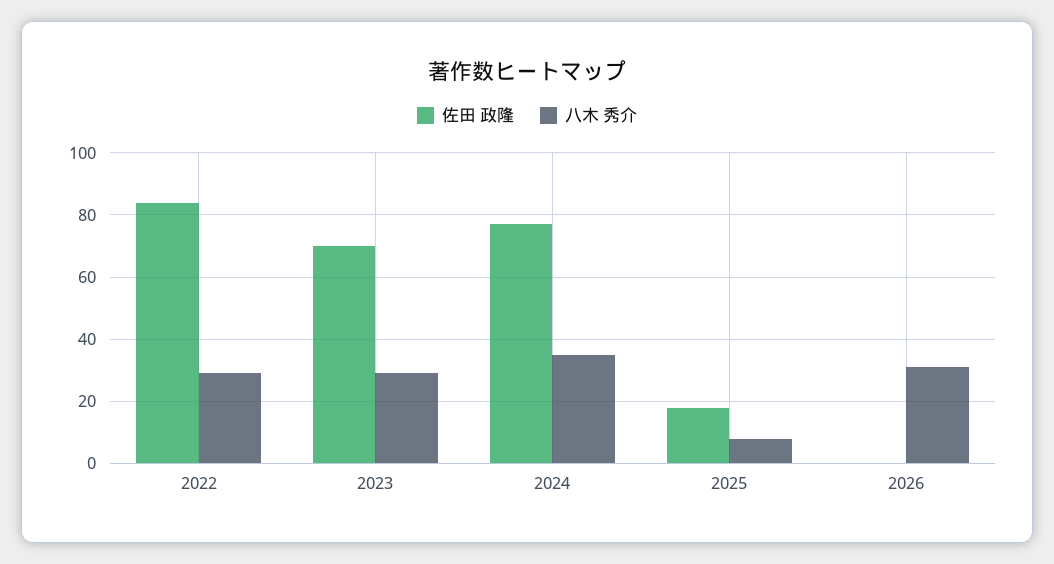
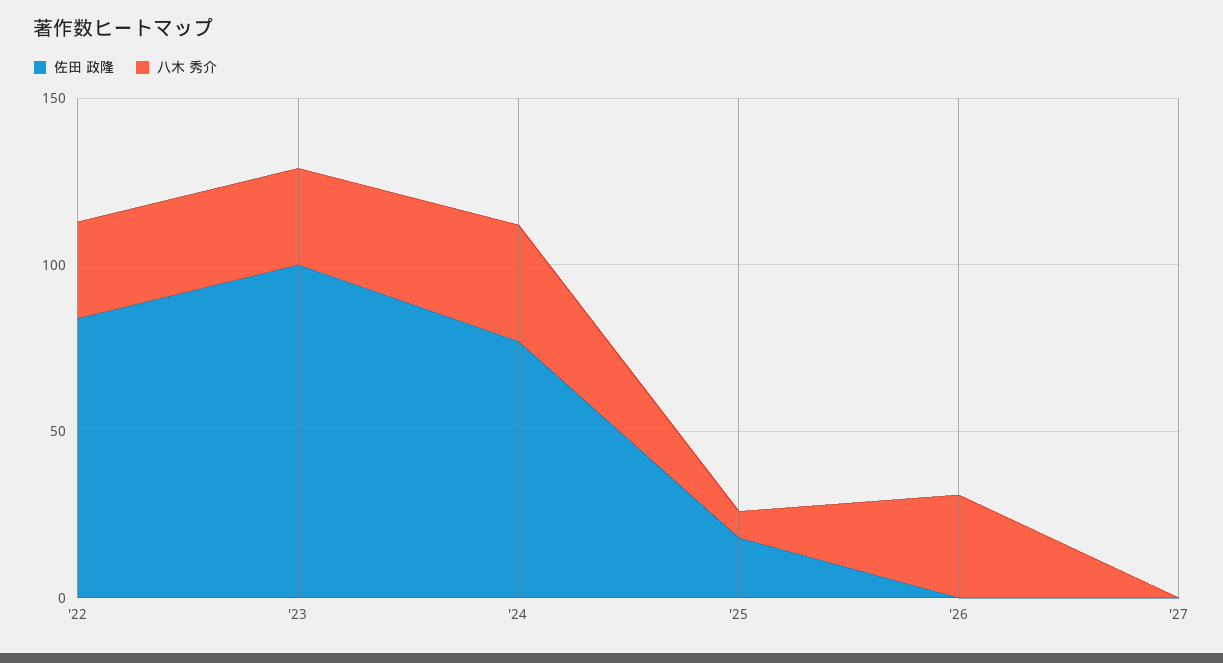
佐田 政隆, 2023: 70 -> 100
佐田 政隆, '27: none -> 0
八木 秀介, '27: none -> 0

